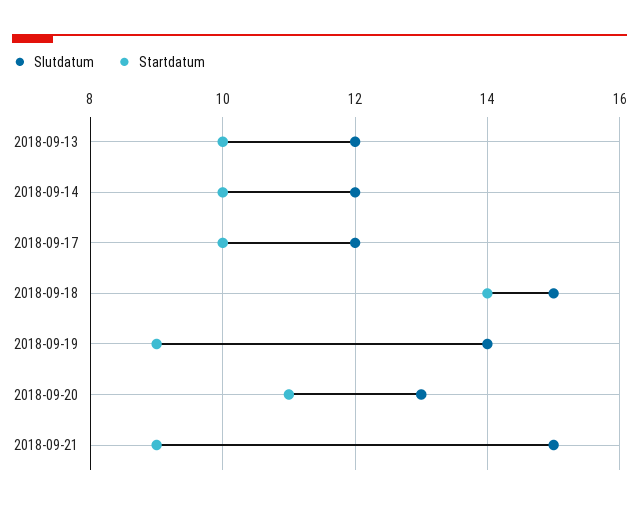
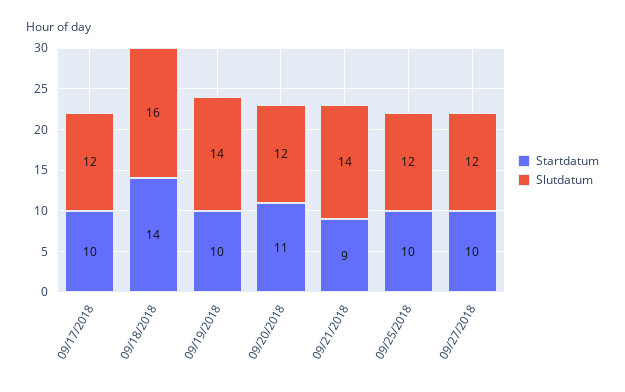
Slutdatum, 2018-09-13: 12 -> none
Startdatum, 2018-09-13: 10 -> none
Slutdatum, 2018-09-14: 12 -> none
Startdatum, 2018-09-14: 10 -> none
Slutdatum, 2018-09-18: 15 -> 16
Startdatum, 2018-09-19: 9 -> 10
Slutdatum, 2018-09-20: 13 -> 12
Slutdatum, 2018-09-21: 15 -> 14
Startdatum, 09/25/2018: none -> 10
Slutdatum, 09/25/2018: none -> 12
Startdatum, 09/27/2018: none -> 10
Slutdatum, 09/27/2018: none -> 12

